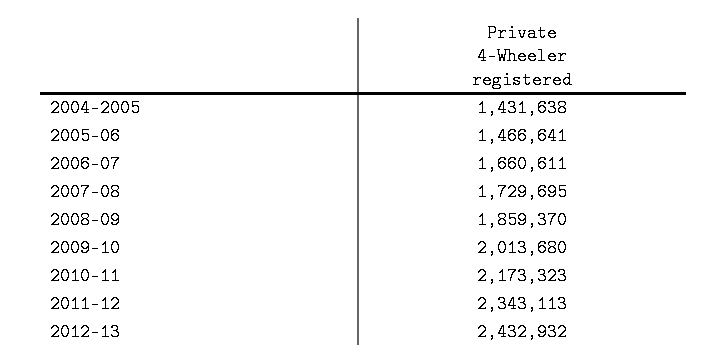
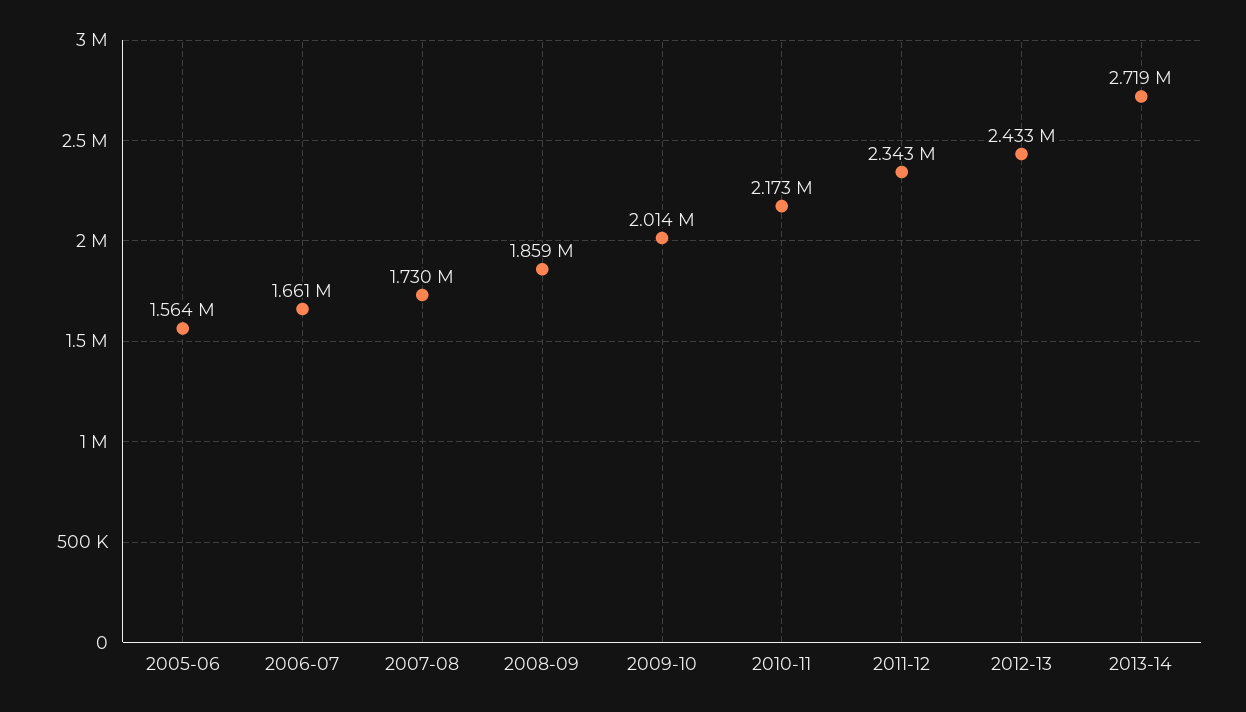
2004-2005: 1431638 -> none
2005-06: 1466641 -> 1564000
2013-14: none -> 2719000

